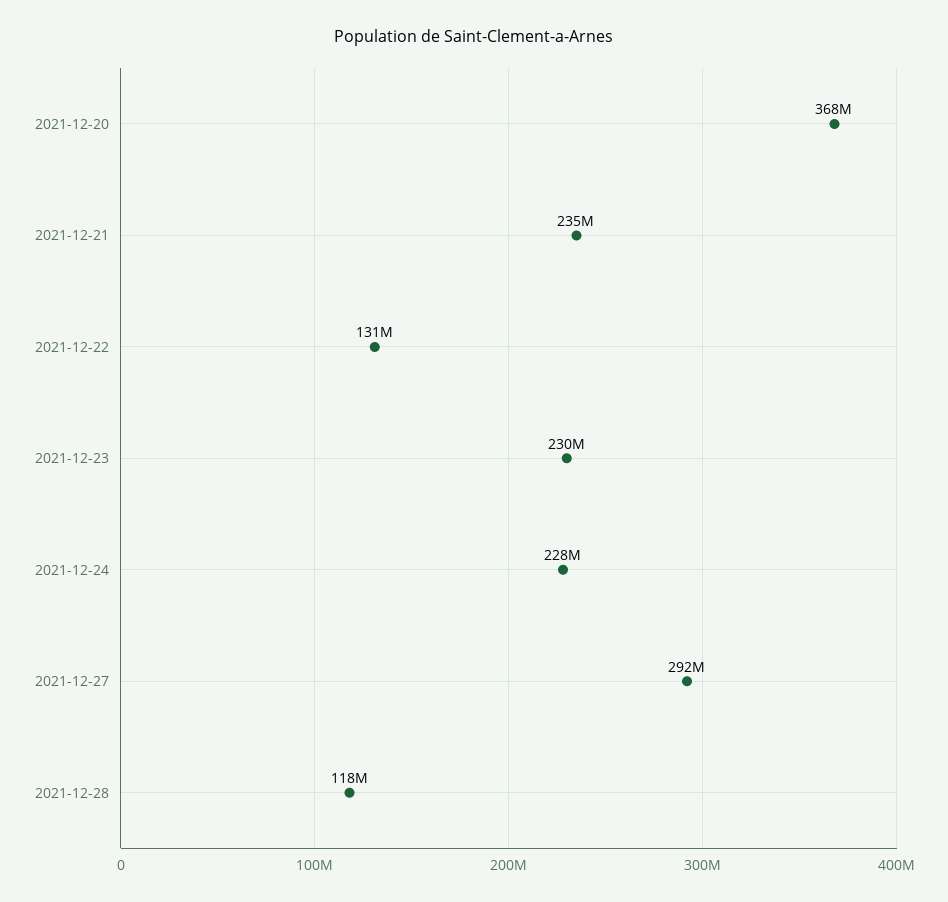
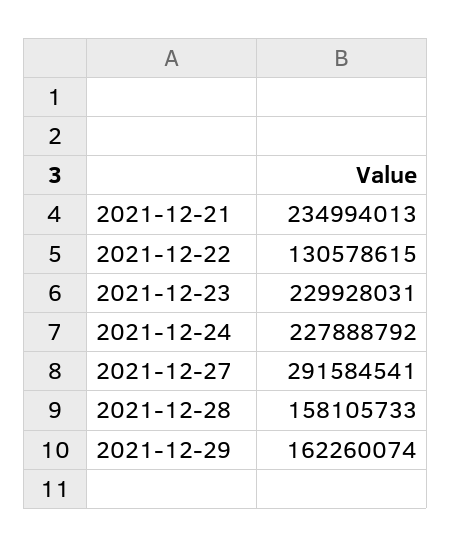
2021-12-20: 368000000 -> none
2021-12-28: 118000000 -> 158105733
2021-12-29: none -> 162260074

